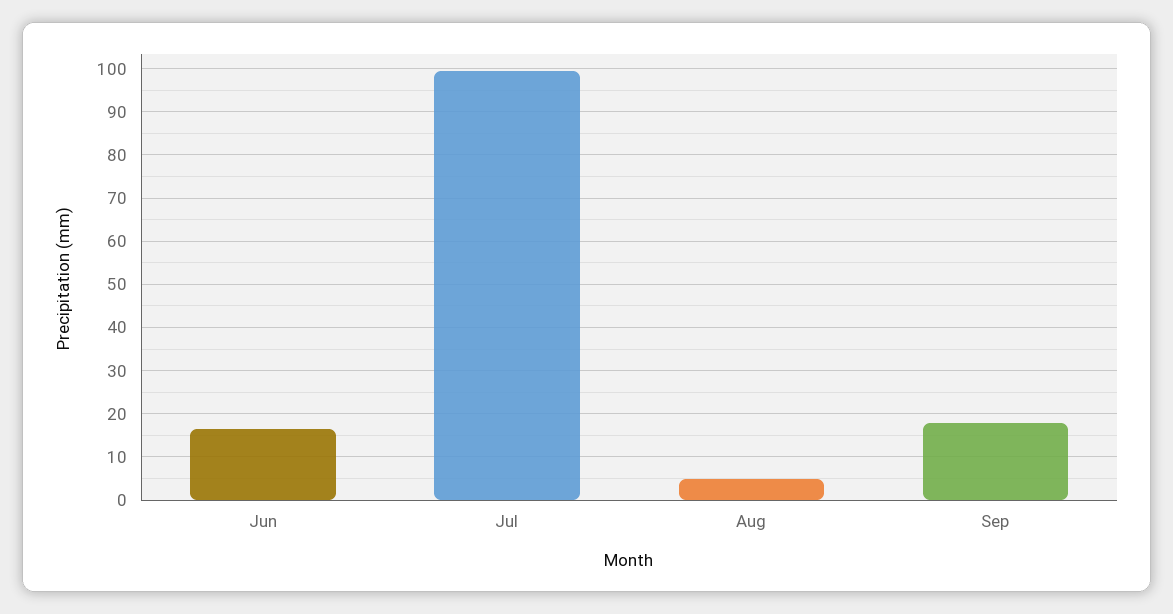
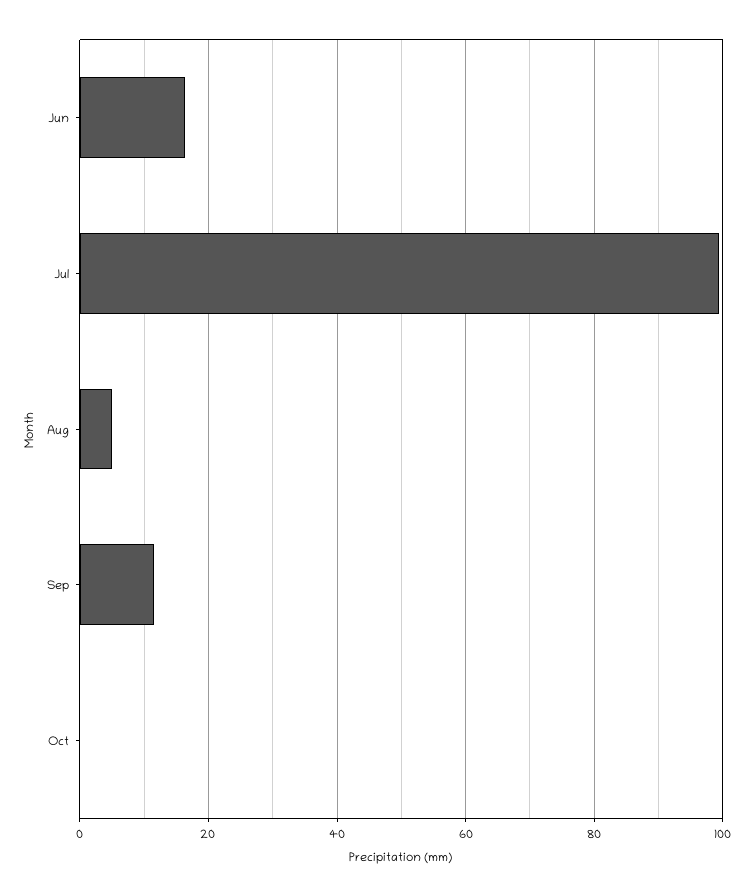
Sep: 18 -> 12
Oct: none -> 0

